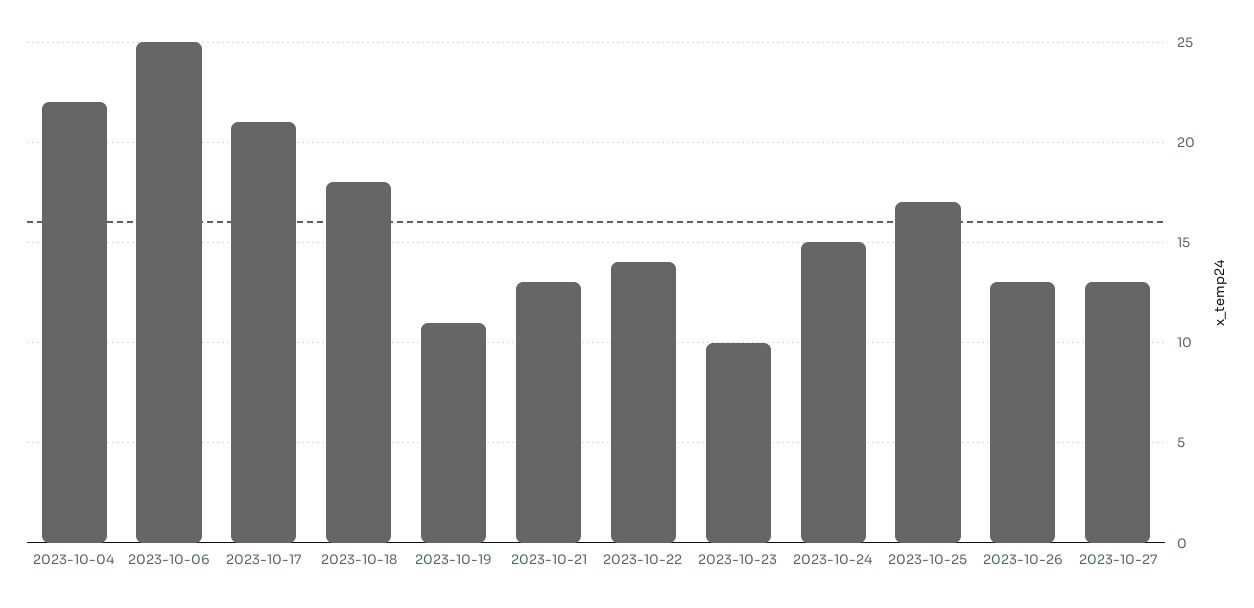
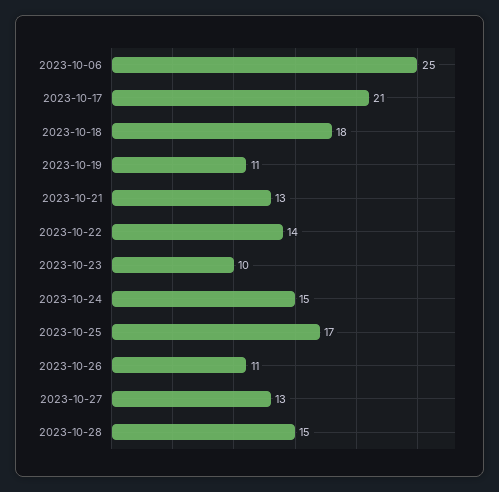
2023-10-04: 22 -> none
2023-10-26: 13 -> 11
2023-10-28: none -> 15

